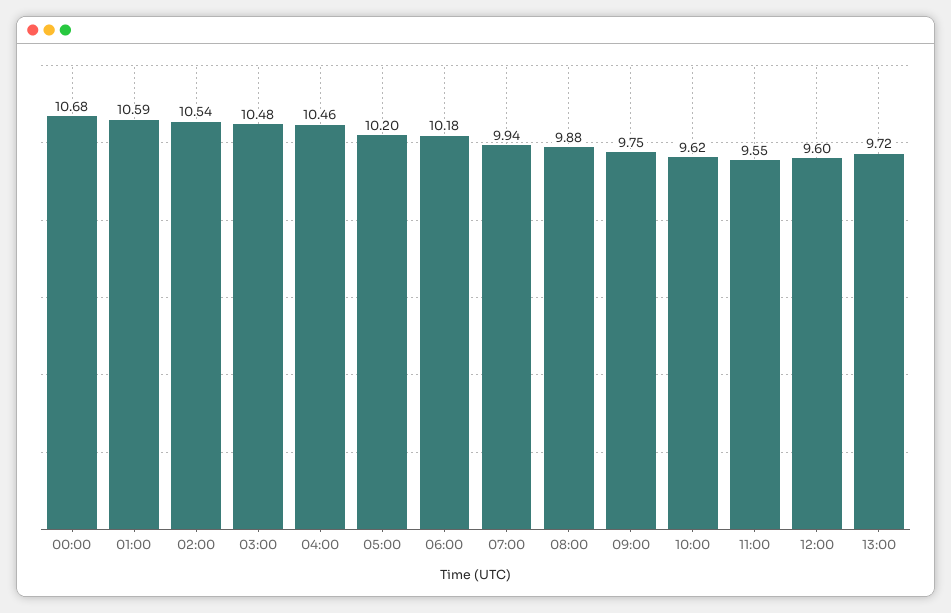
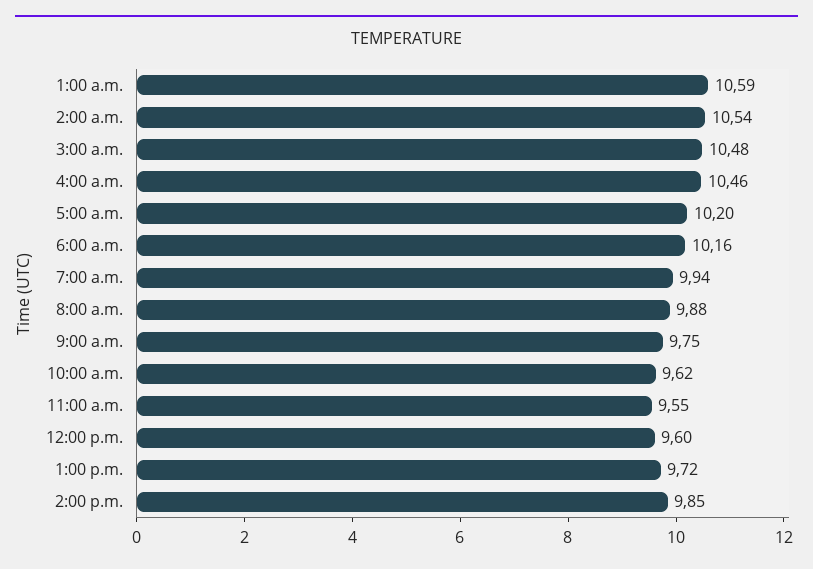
00:00: 10.68 -> none
06:00: 10.18 -> 10.16
2:00 p.m.: none -> 9.85

